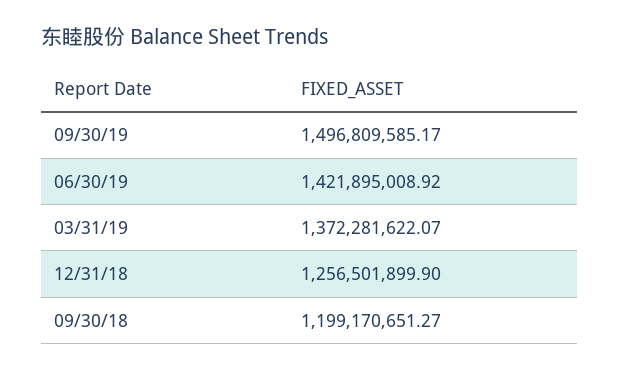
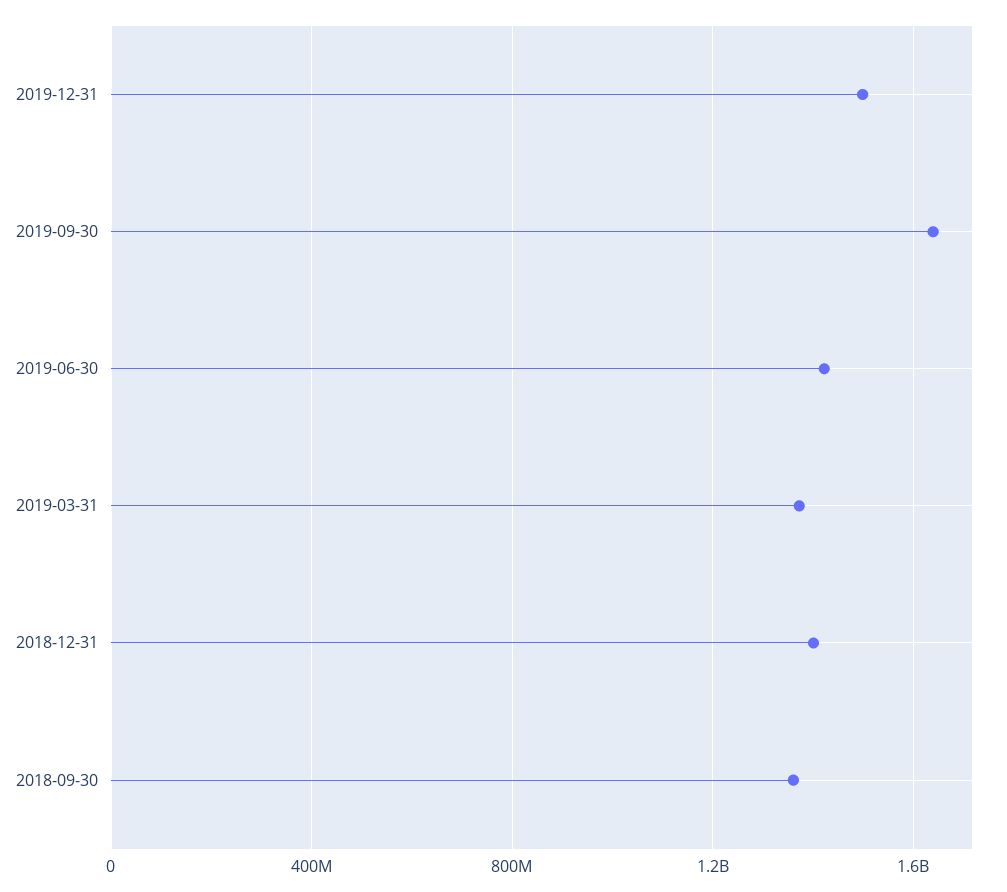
09/30/19: 1496809585.17 -> 1650000000
12/31/18: 1256501899.9 -> 1400000000
09/30/18: 1199170651.27 -> 1350000000
2019-12-31: none -> 1500000000

